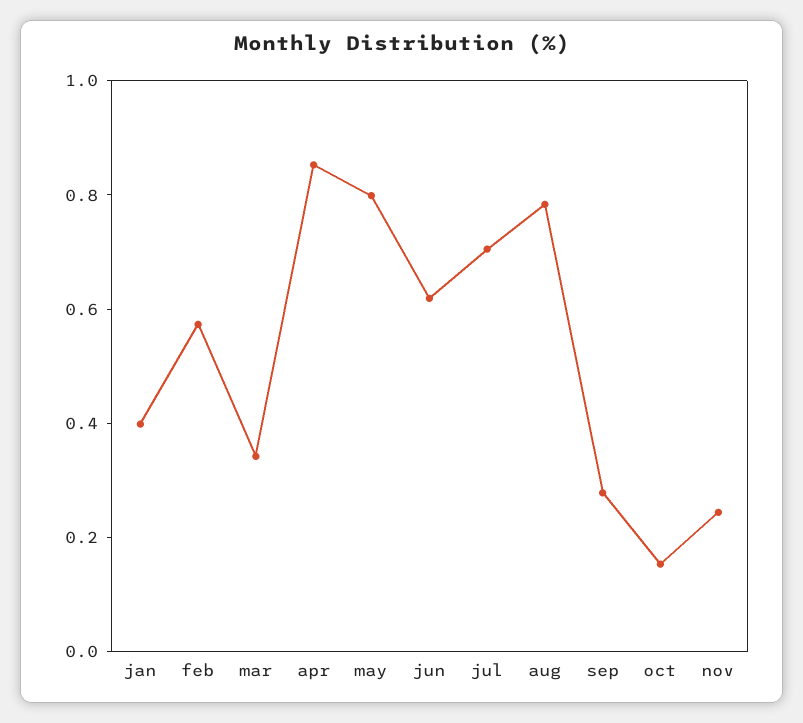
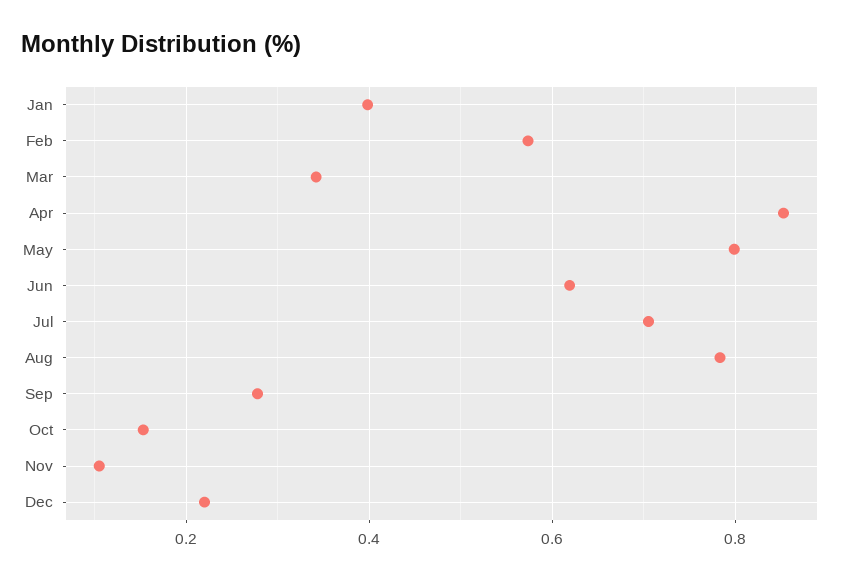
nov: 0.25 -> 0.1
Dec: none -> 0.22

